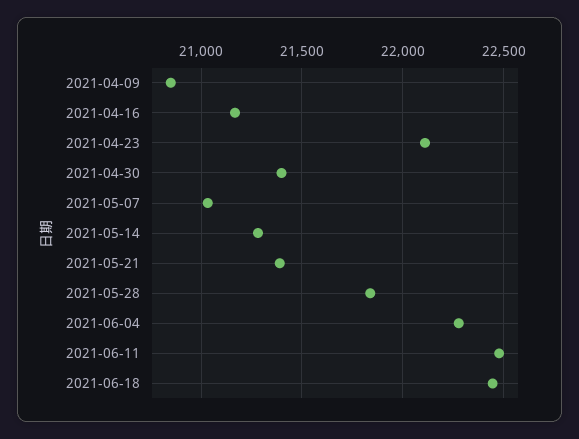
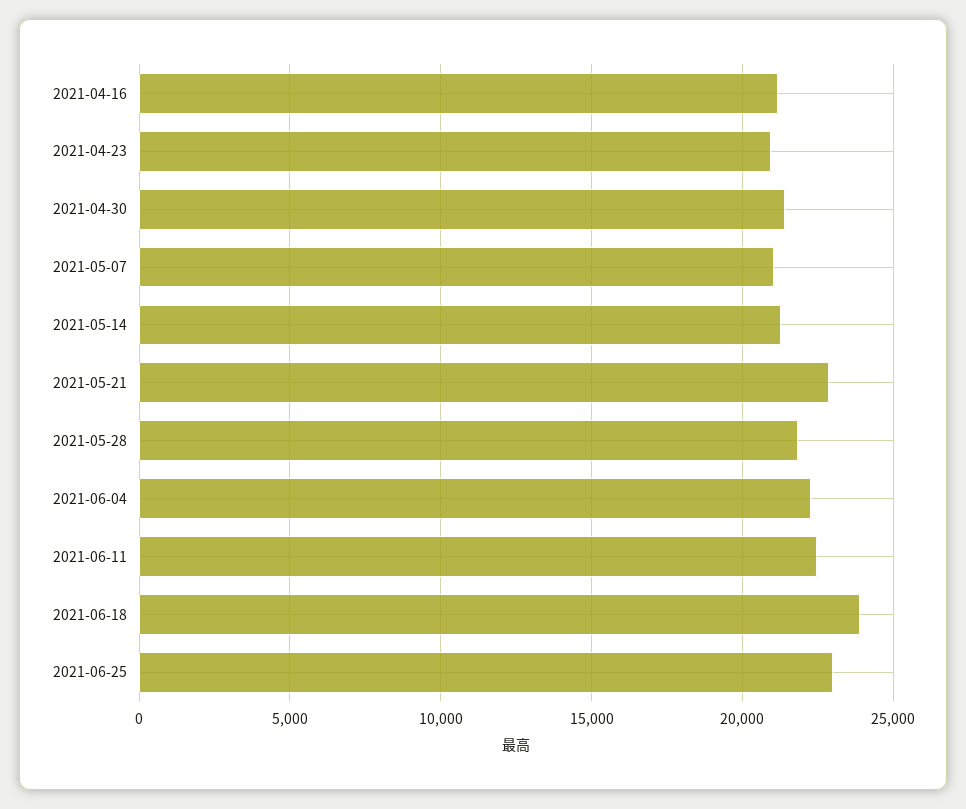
2021-04-09: 20850 -> none
2021-04-23: 22100 -> 21000
2021-05-21: 21400 -> 23000
2021-06-18: 22450 -> 24000
2021-06-25: none -> 23000

